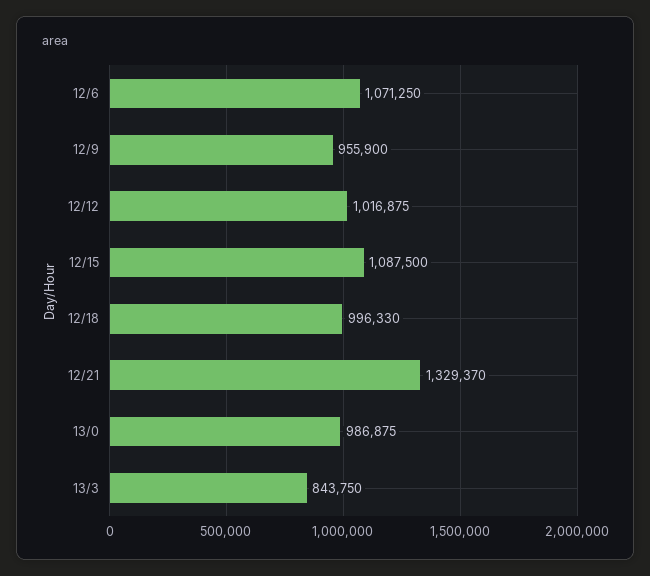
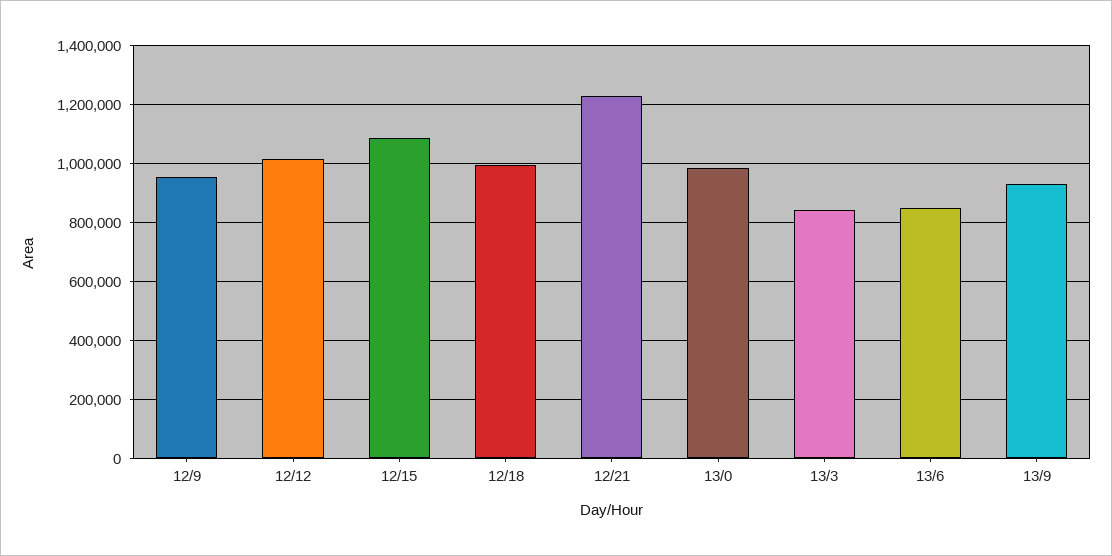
12/6: 1071250 -> none
12/21: 1329370 -> 1225000
13/6: none -> 850000
13/9: none -> 925000

